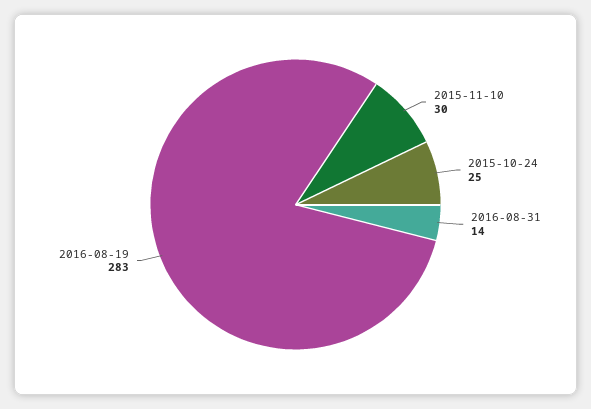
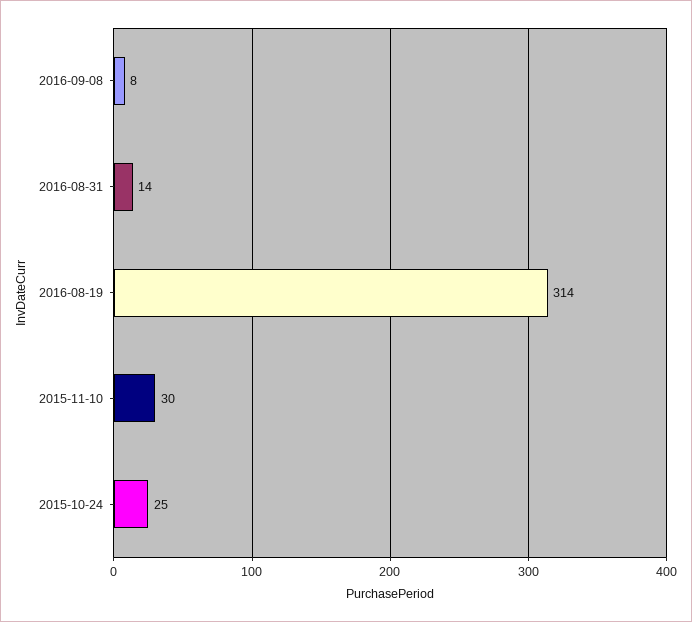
2016-08-19: 283 -> 314
2016-09-08: none -> 8

